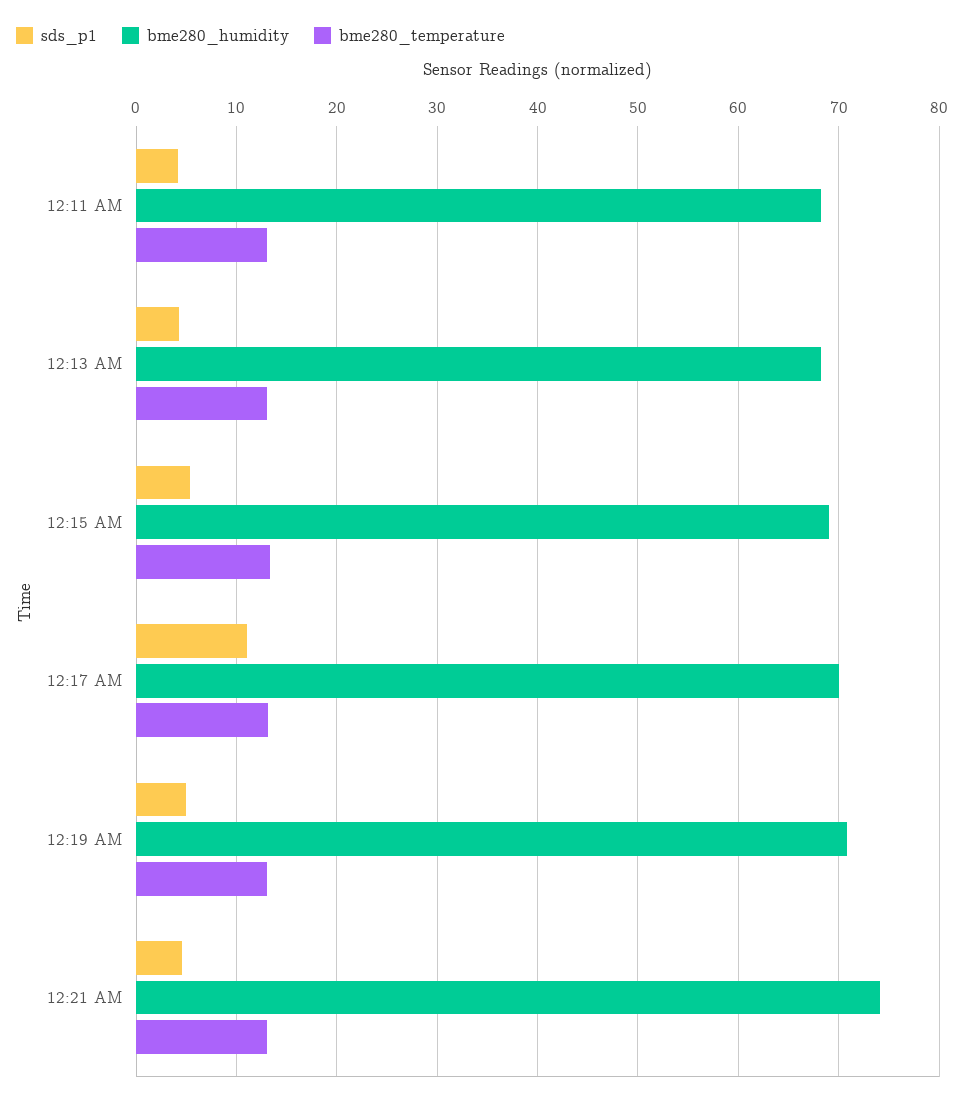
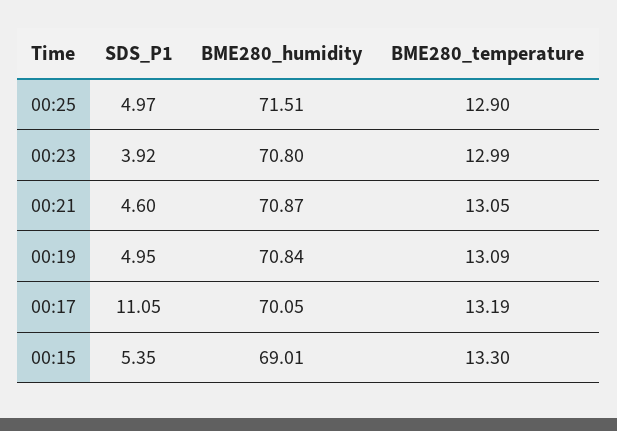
sds_p1, 12:11 AM: 4 -> none
bme280_humidity, 12:11 AM: 68 -> none
bme280_temperature, 12:11 AM: 13 -> none
sds_p1, 12:13 AM: 4 -> none
bme280_humidity, 12:13 AM: 68 -> none
bme280_temperature, 12:13 AM: 13 -> none
bme280_humidity, 12:21 AM: 74 -> 70.87
sds_p1, 00:25: none -> 4.97
bme280_humidity, 00:25: none -> 71.51
bme280_temperature, 00:25: none -> 12.9
sds_p1, 00:23: none -> 3.92
bme280_humidity, 00:23: none -> 70.8
bme280_temperature, 00:23: none -> 12.99

